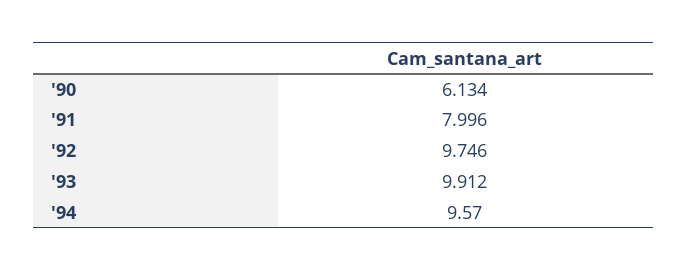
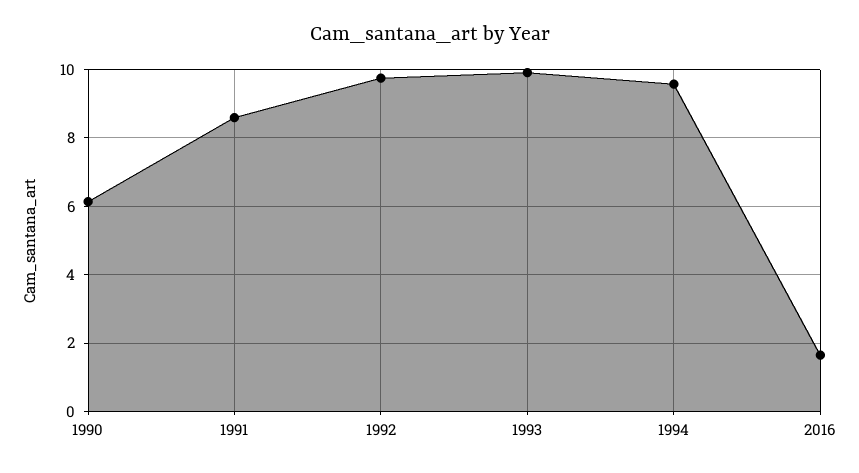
'91: 7.996 -> 8.6
2016: none -> 1.6

